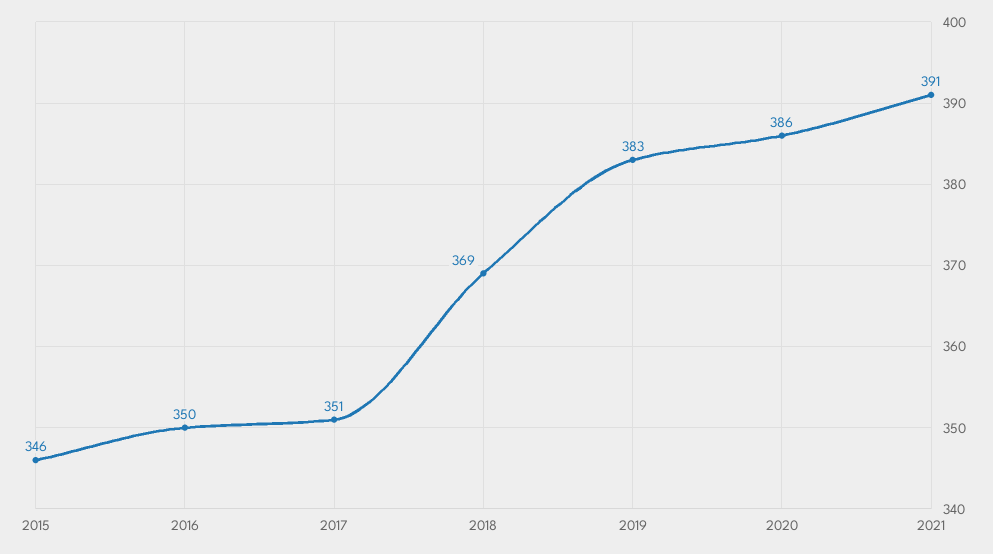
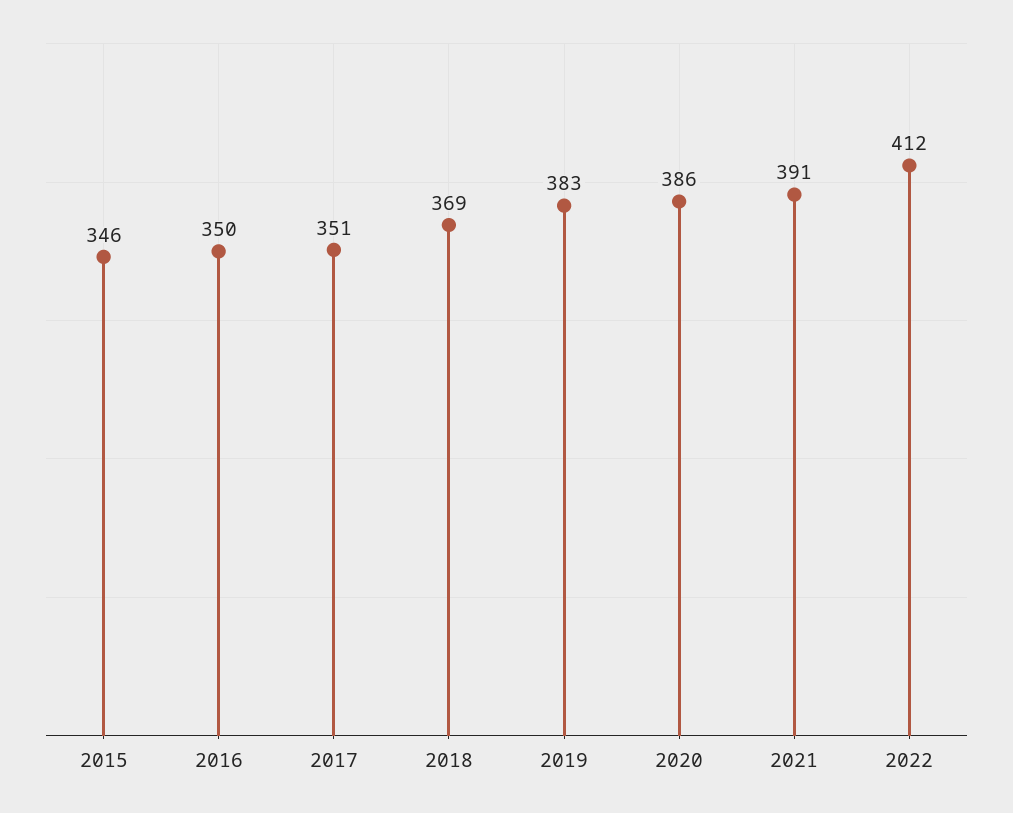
2022: none -> 412

